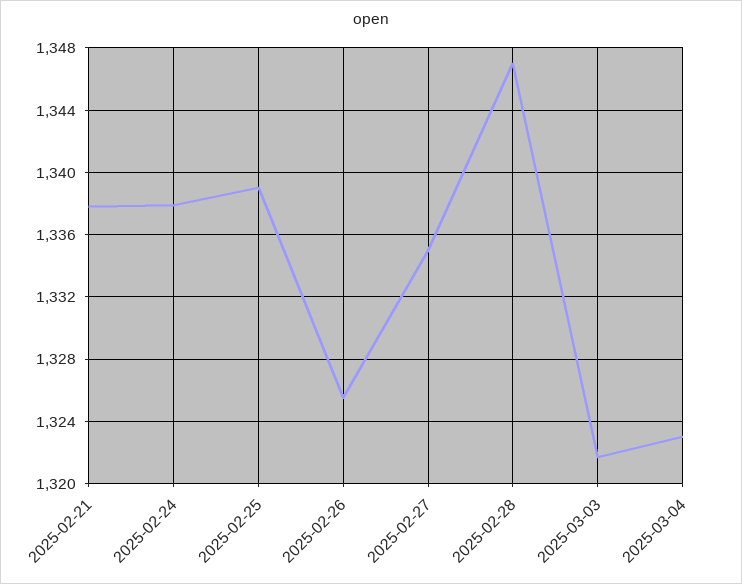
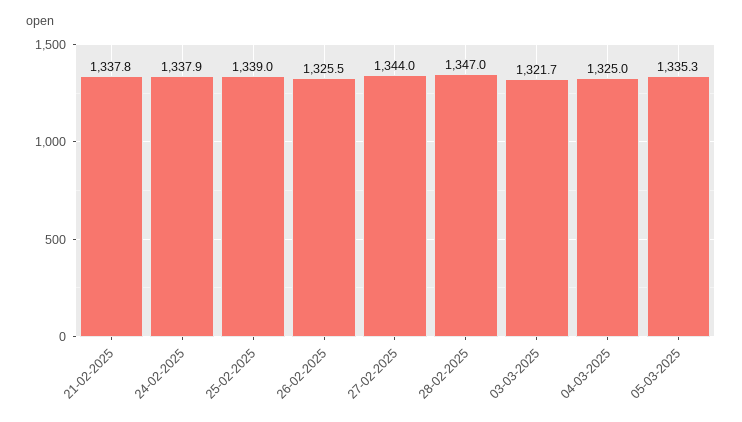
2025-02-27: 1335 -> 1344
2025-03-04: 1323 -> 1325
05-03-2025: none -> 1335.3

